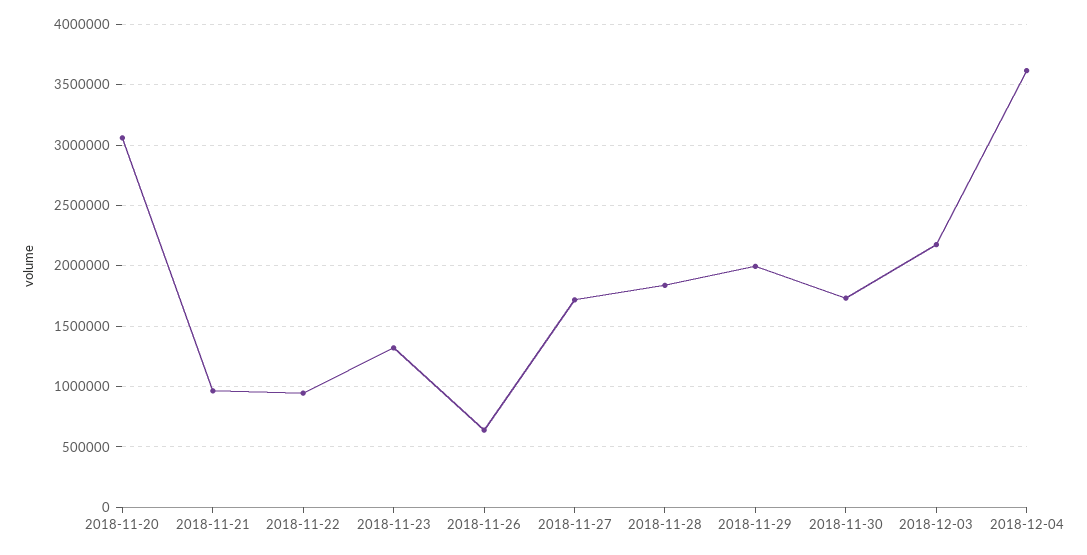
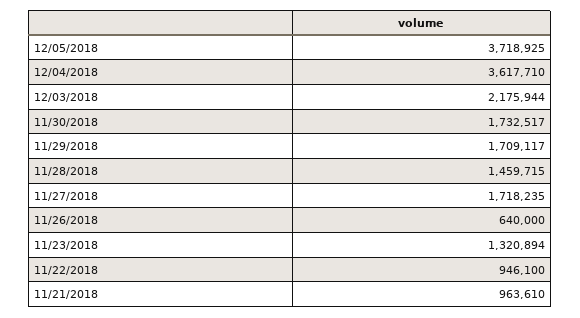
2018-11-20: 3050000 -> none
2018-11-28: 1850000 -> 1459715
2018-11-29: 2000000 -> 1709117
12/05/2018: none -> 3718925

